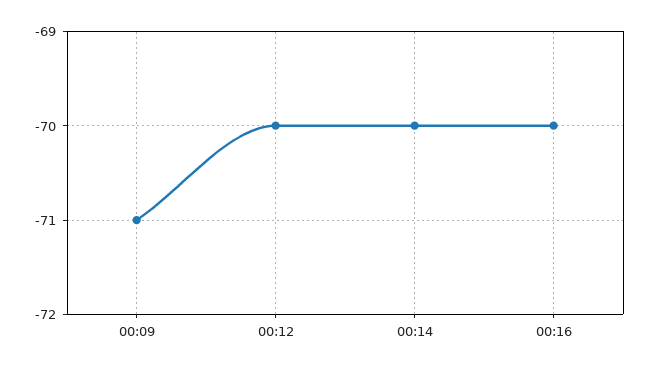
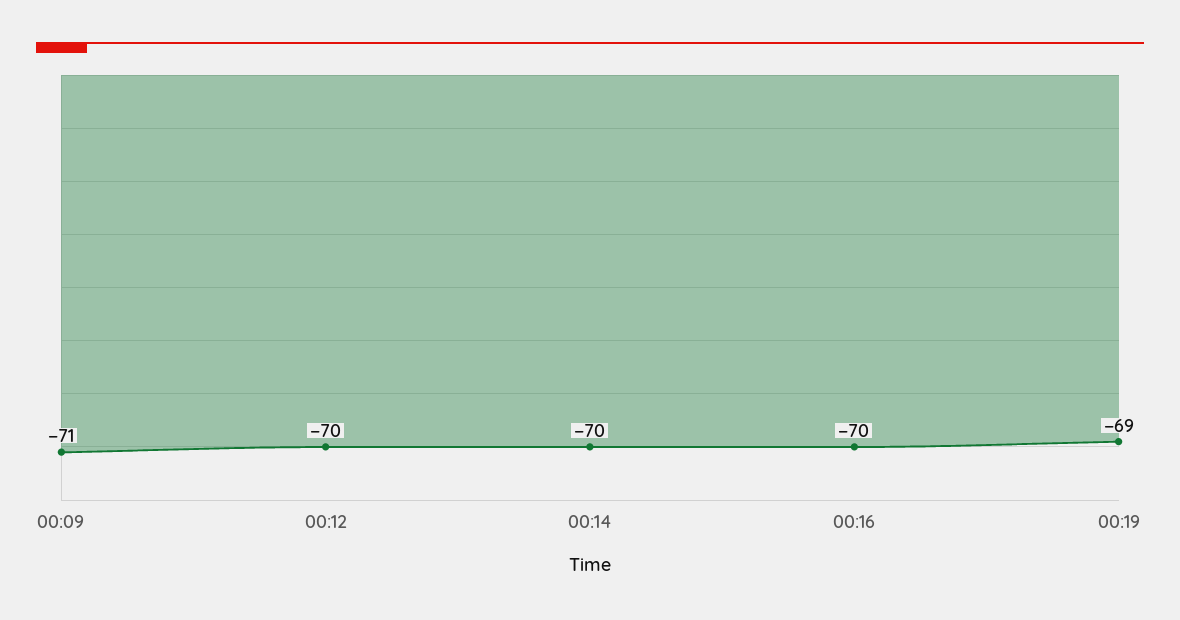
00:19: none -> -69

